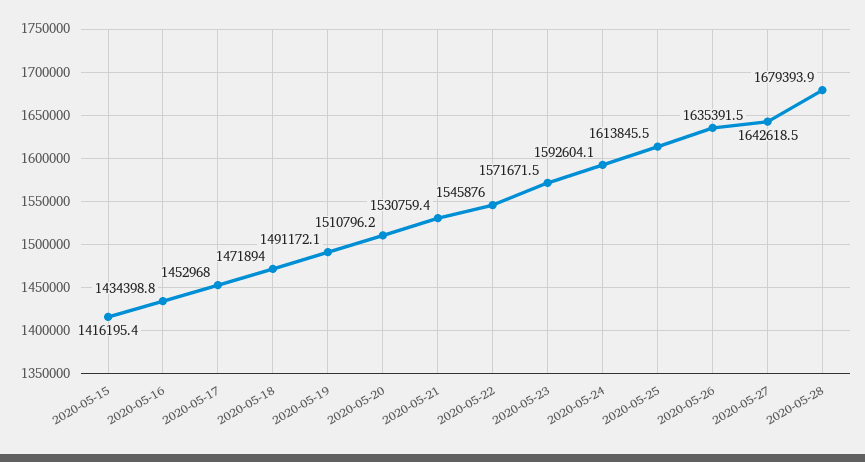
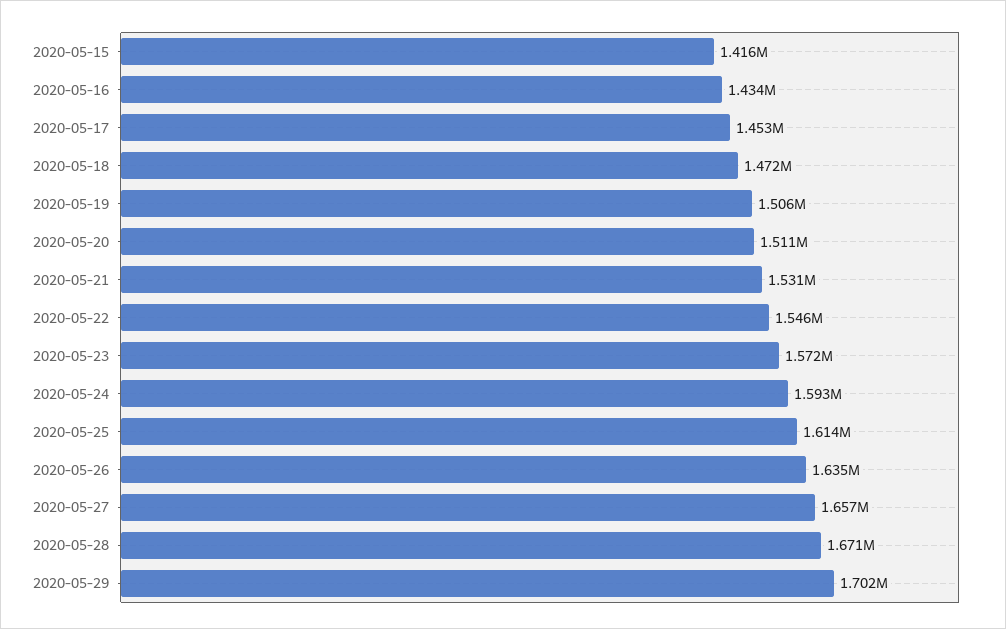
2020-05-19: 1491172.1 -> 1506000
2020-05-27: 1642618.5 -> 1657000
2020-05-28: 1679393.9 -> 1671000
2020-05-29: none -> 1702000

